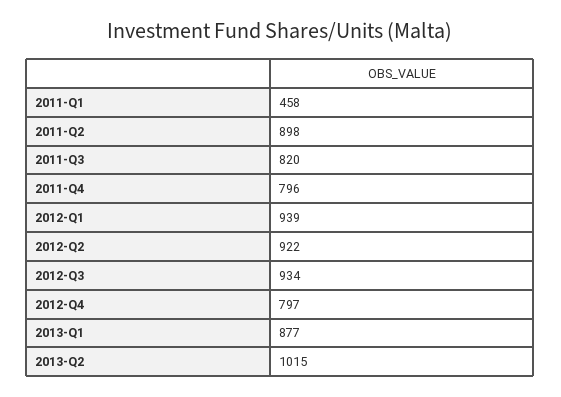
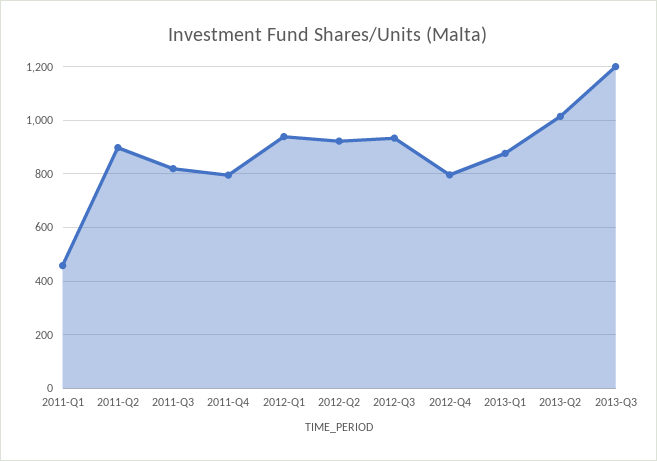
2013-Q3: none -> 1200

